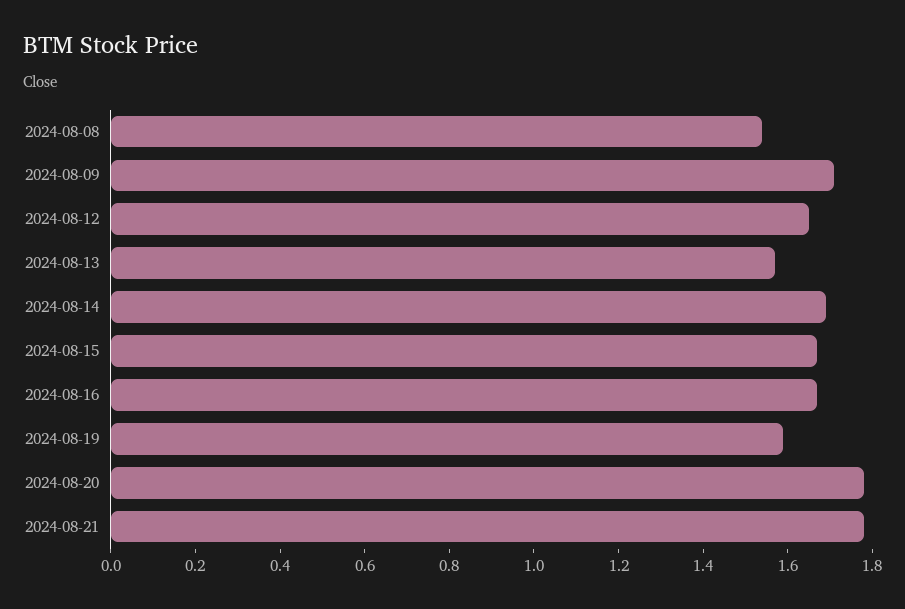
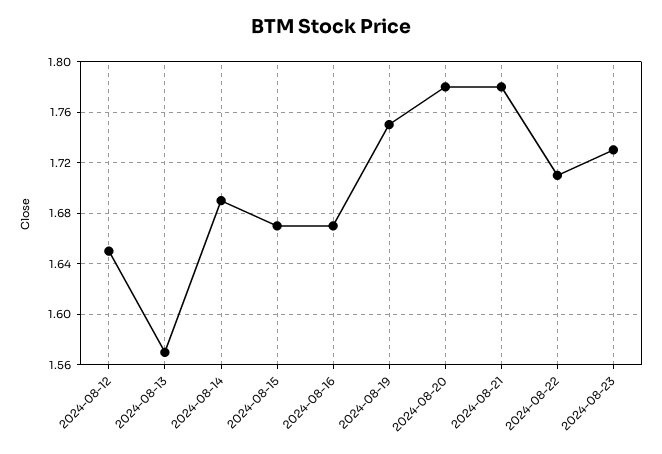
2024-08-08: 1.55 -> none
2024-08-09: 1.7 -> none
2024-08-19: 1.6 -> 1.75
2024-08-22: none -> 1.71
2024-08-23: none -> 1.73

